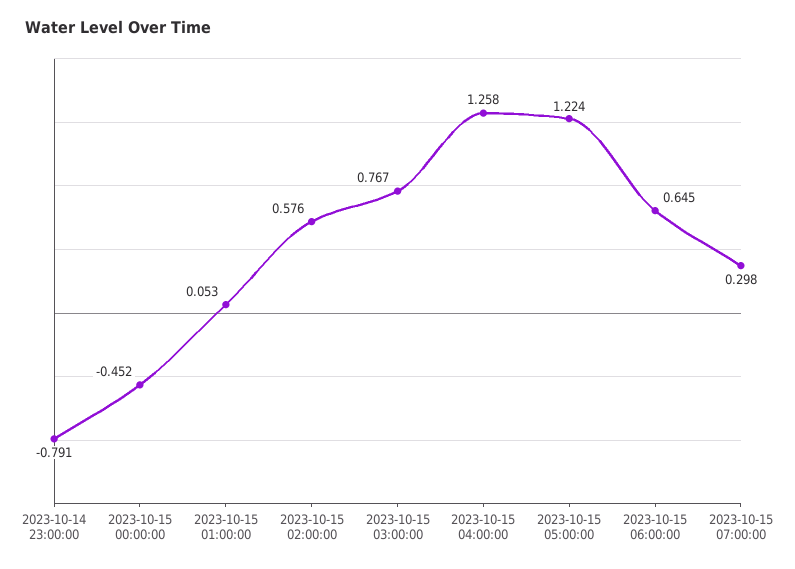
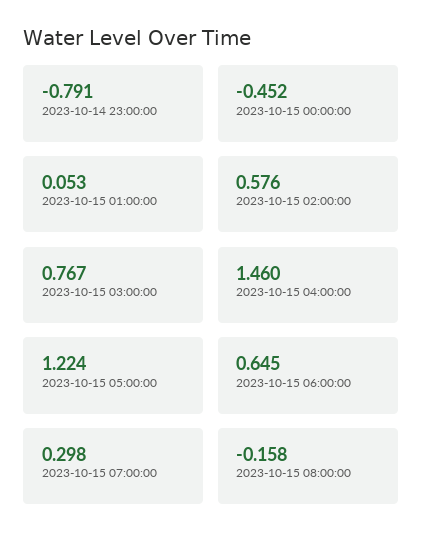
2023-10-15 04:00:00: 1.258 -> 1.46
2023-10-15 08:00:00: none -> -0.158

